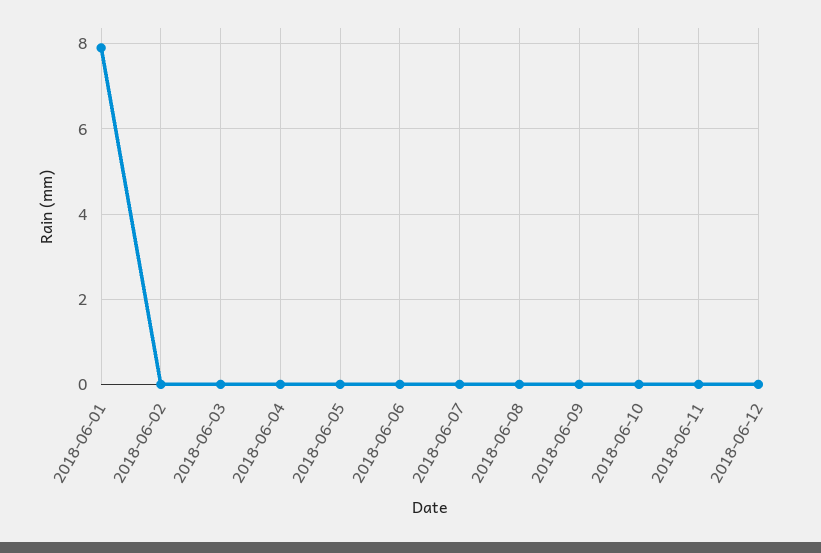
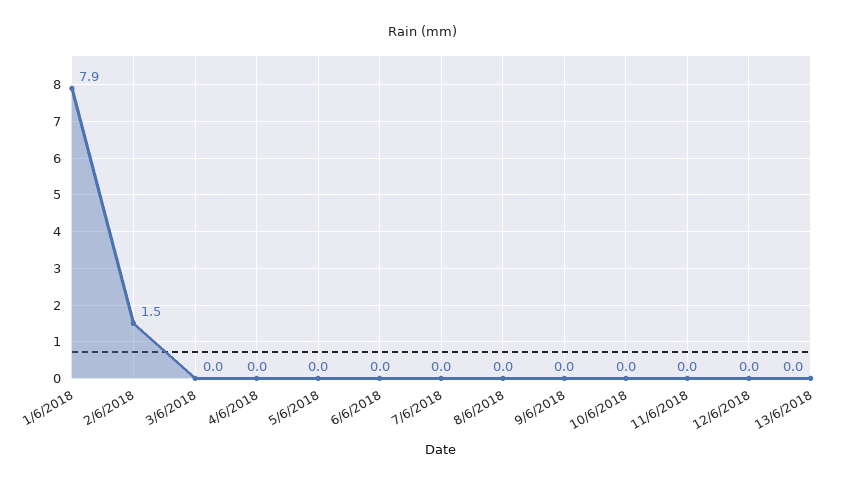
2018-06-02: 0 -> 1.5
13/6/2018: none -> 0

